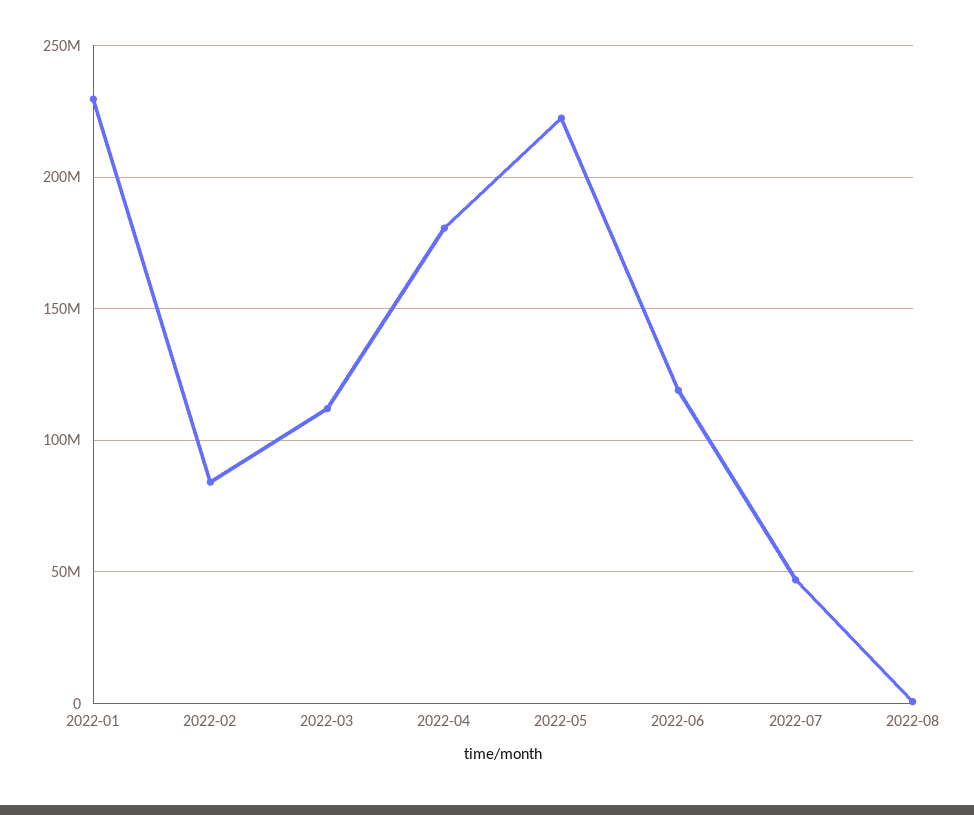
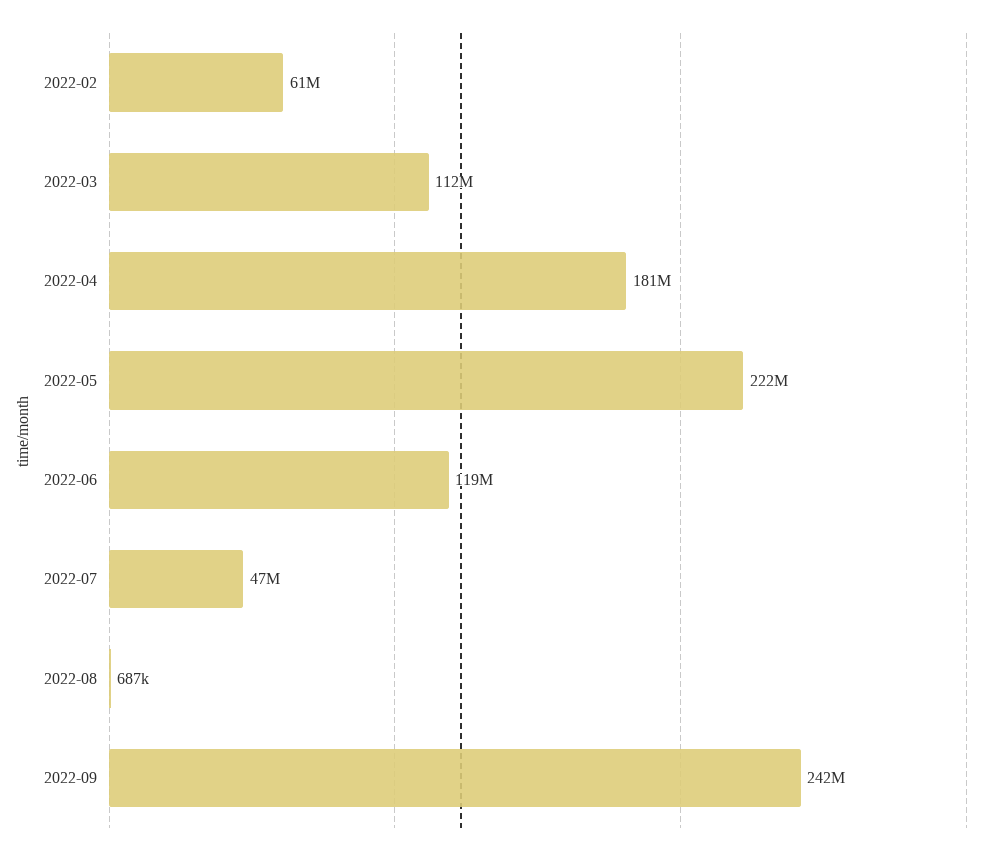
2022-01: 230000000 -> none
2022-02: 85000000 -> 61000000
2022-09: none -> 242000000

